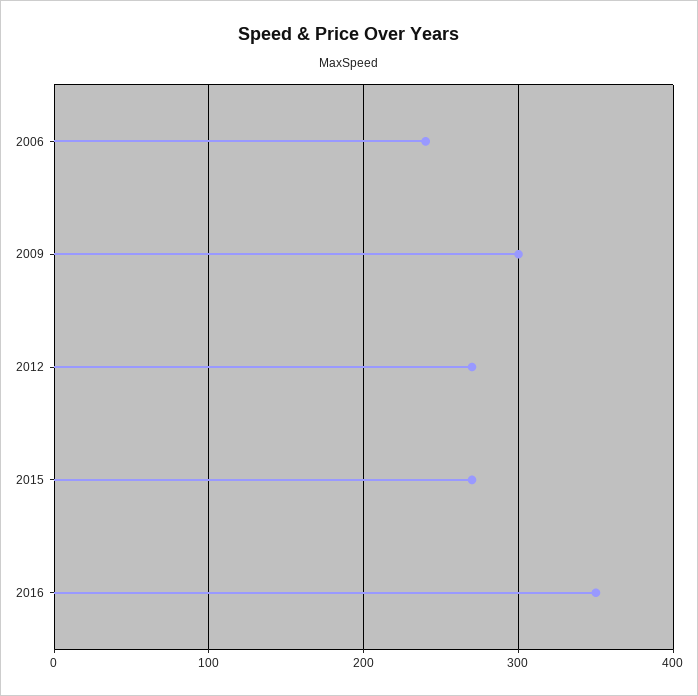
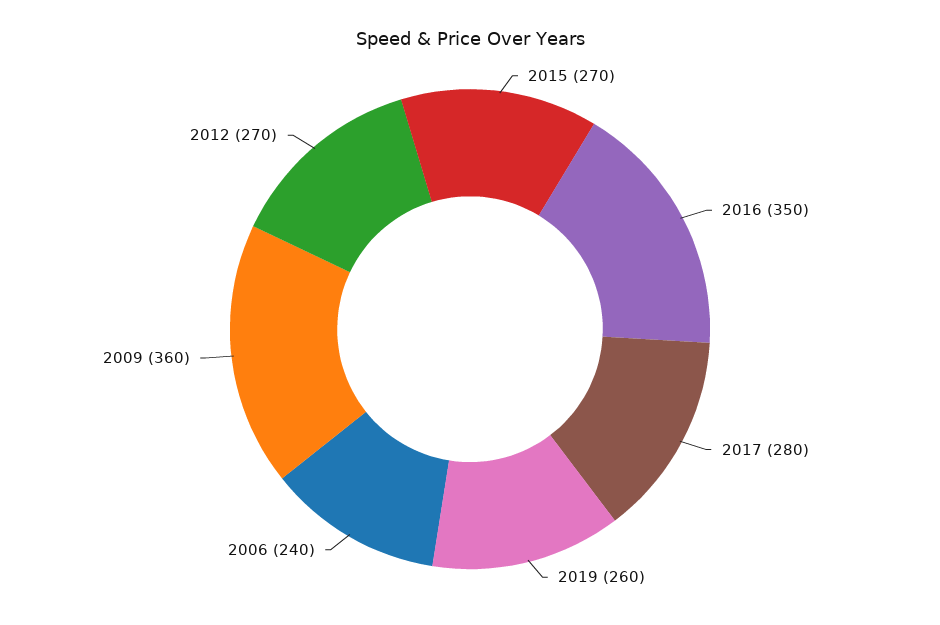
2009: 300 -> 360
2017: none -> 280
2019: none -> 260

